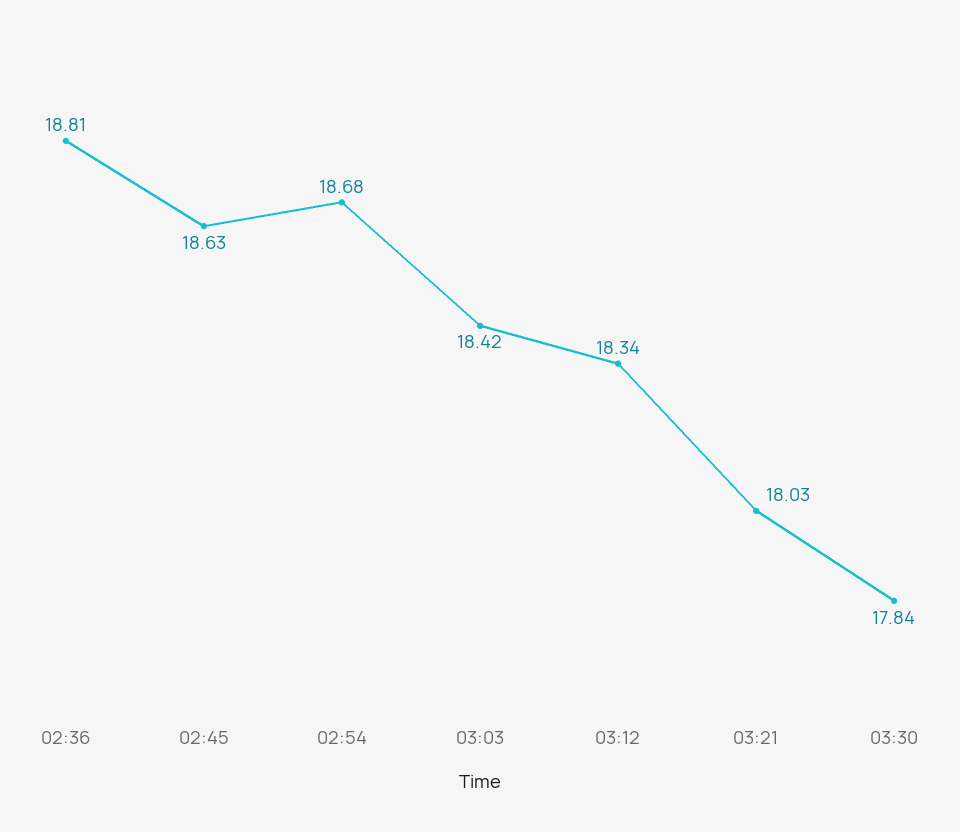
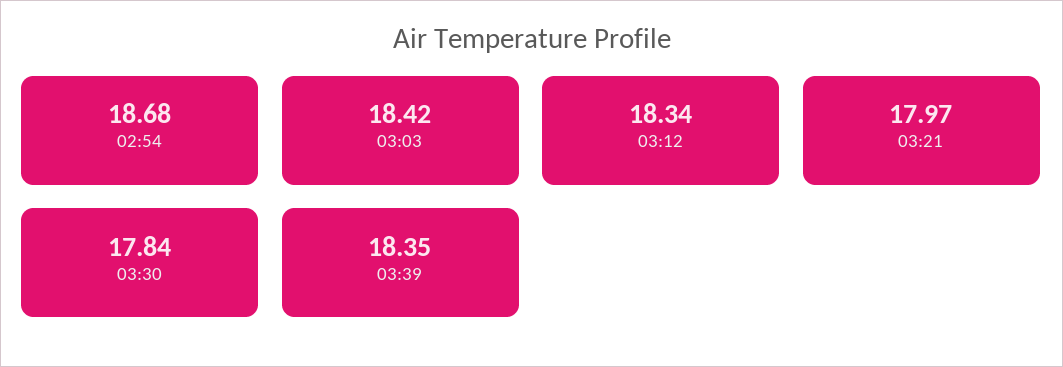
02:36: 18.81 -> none
02:45: 18.63 -> none
03:21: 18.03 -> 17.97
03:39: none -> 18.35

